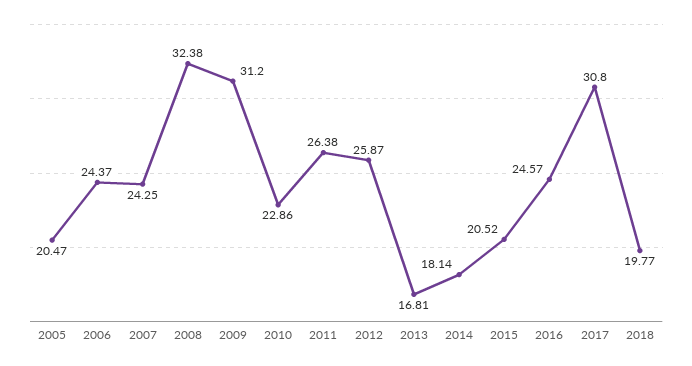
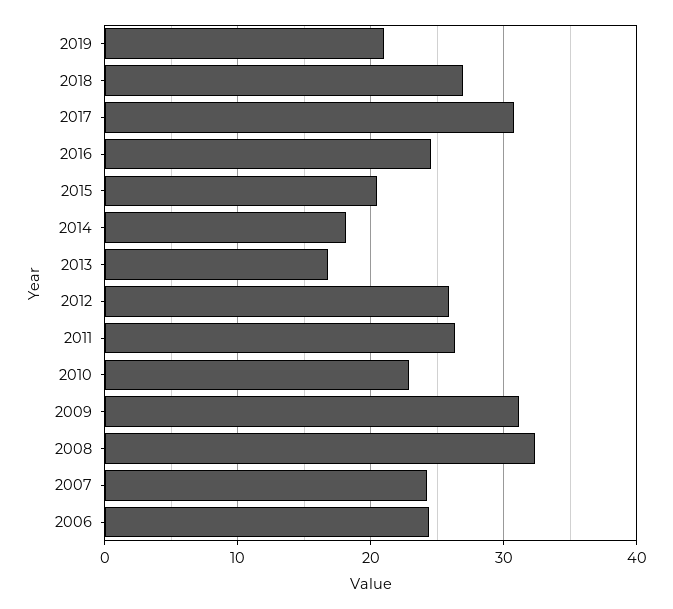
2005: 20.47 -> none
2018: 19.77 -> 27
2019: none -> 21

